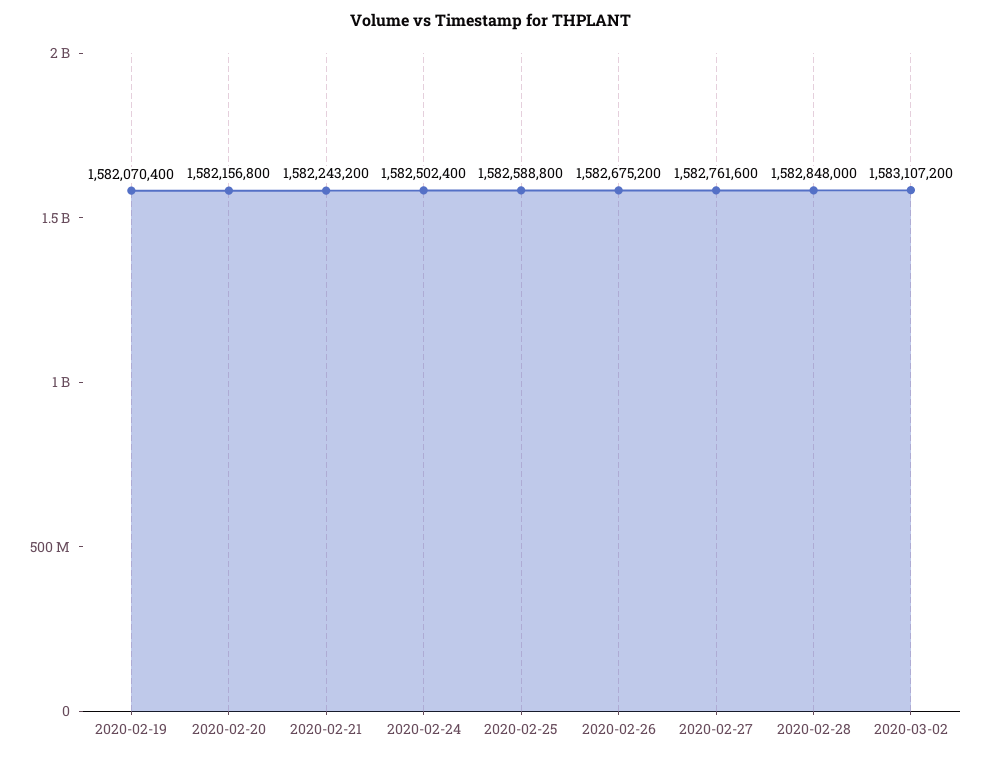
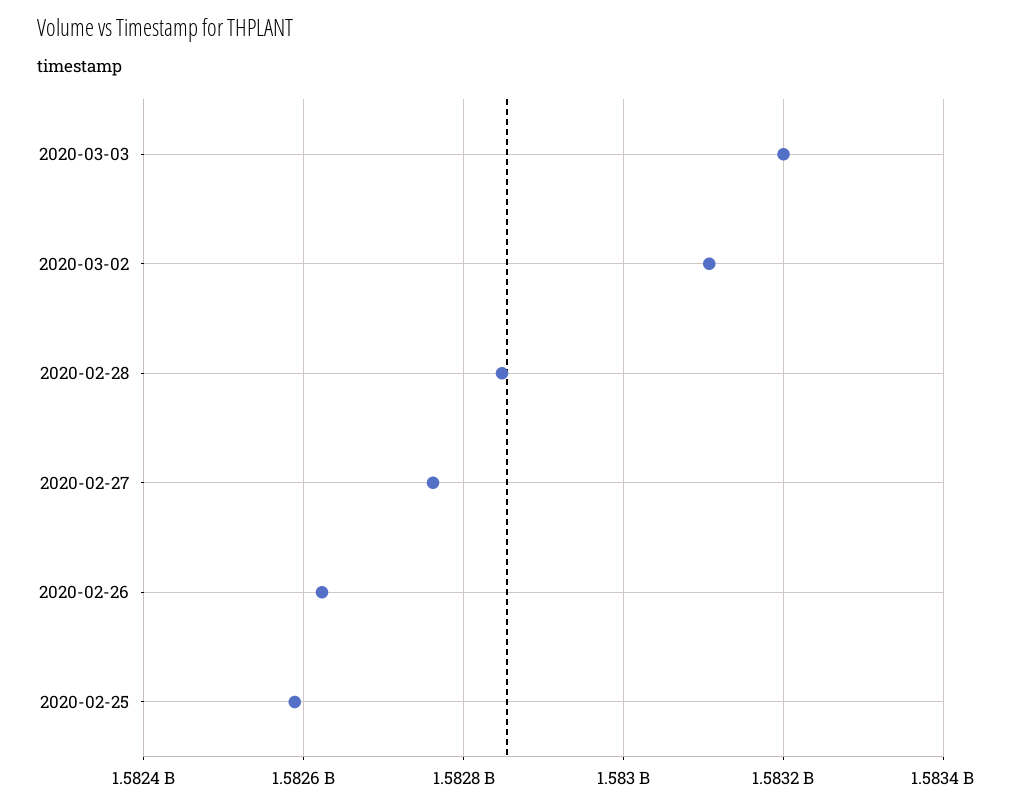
2020-02-19: 1582070400 -> none
2020-02-20: 1582156800 -> none
2020-02-21: 1582243200 -> none
2020-02-24: 1582502400 -> none
2020-02-26: 1582675200 -> 1582620000
2020-03-03: none -> 1583200000

